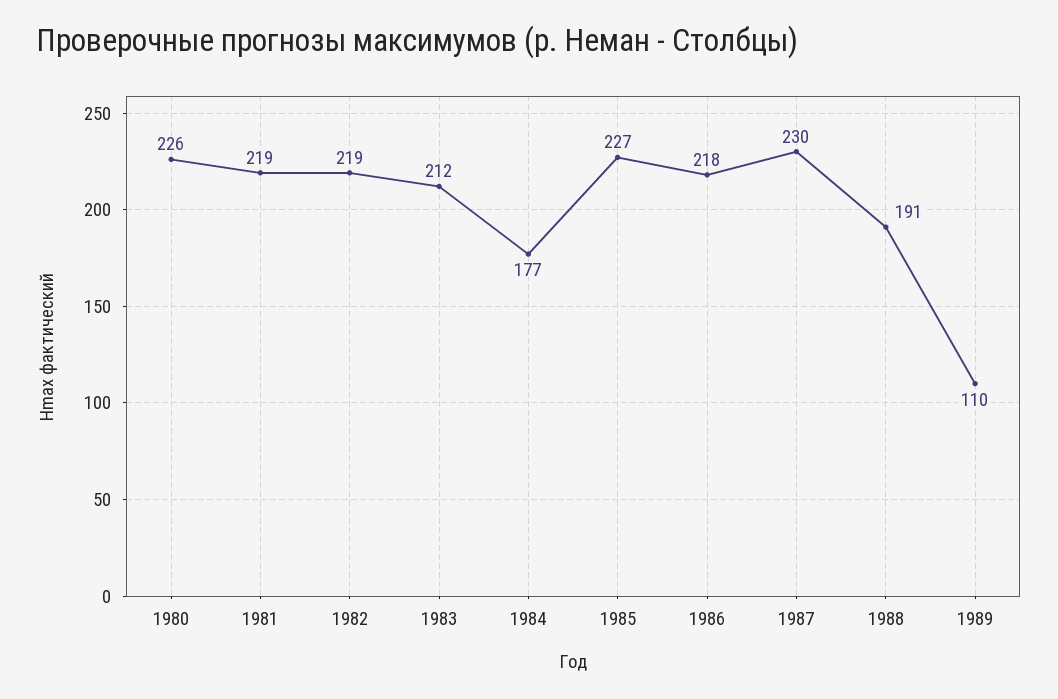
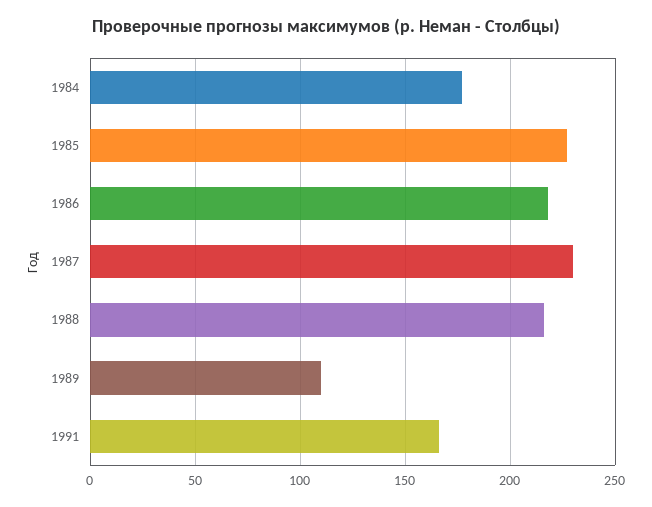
1980: 226 -> none
1981: 219 -> none
1982: 219 -> none
1983: 212 -> none
1988: 191 -> 215
1991: none -> 165

